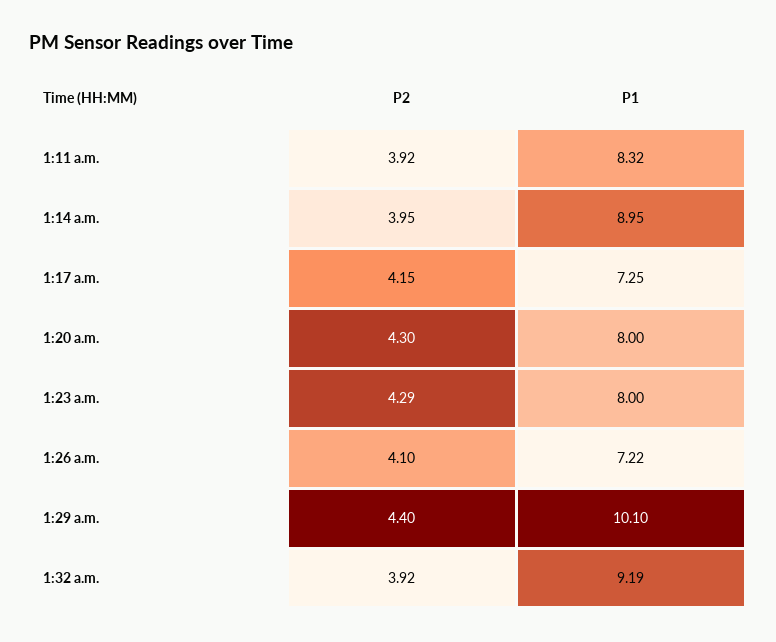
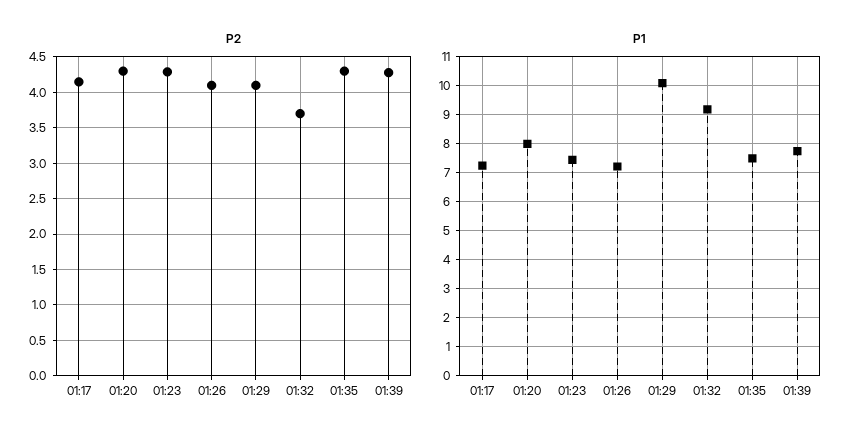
P2, 1:11 a.m.: 3.92 -> none
P1, 1:11 a.m.: 8.32 -> none
P2, 1:14 a.m.: 3.95 -> none
P1, 1:14 a.m.: 8.95 -> none
P1, 1:23 a.m.: 8 -> 7.5
P2, 1:29 a.m.: 4.4 -> 4.1
P2, 1:32 a.m.: 3.92 -> 3.7
P2, 01:35: none -> 4.3
P2, 01:39: none -> 4.3
P1, 01:35: none -> 7.5
P1, 01:39: none -> 7.75

